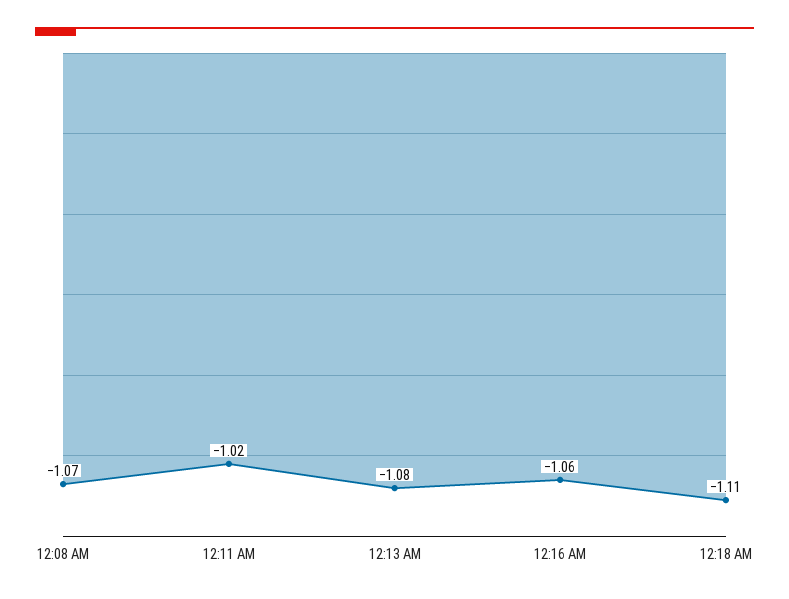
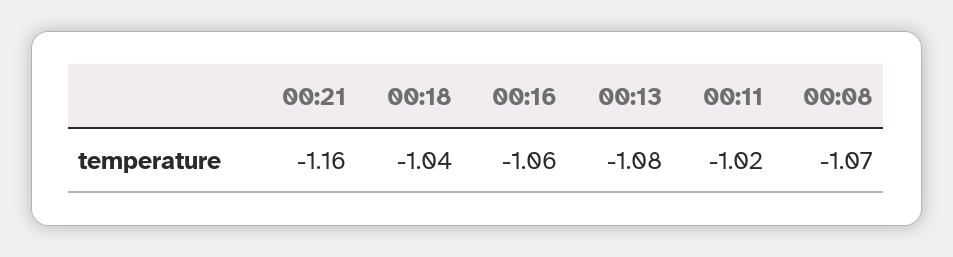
12:18 AM: -1.11 -> -1.04
00:21: none -> -1.16

